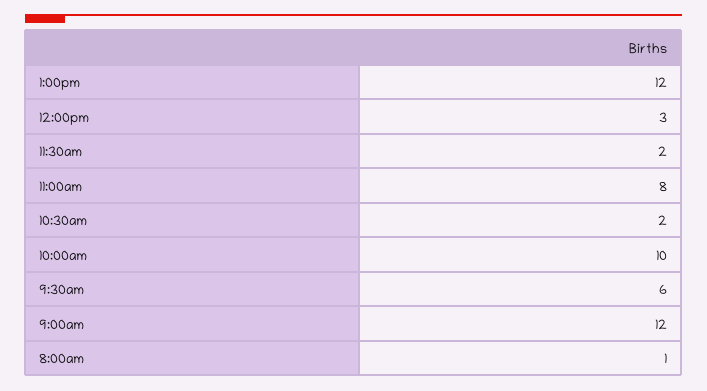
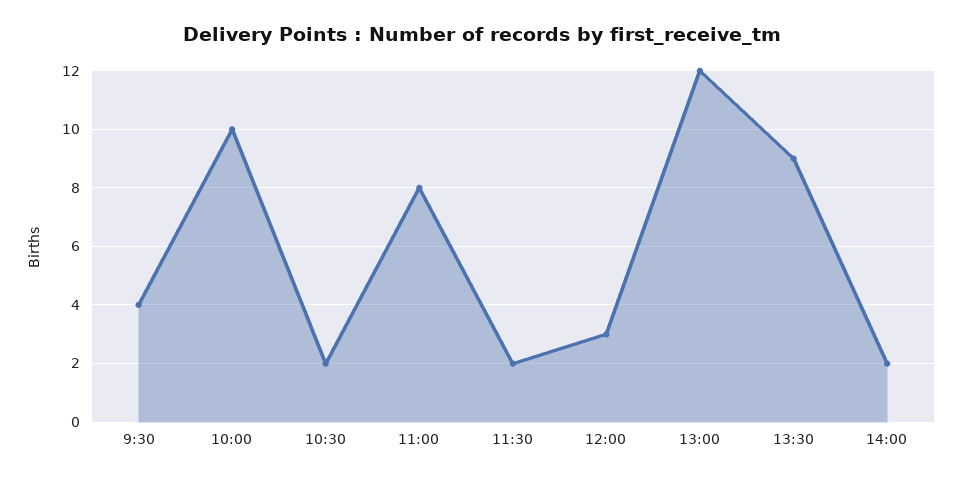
9:30am: 6 -> 4
9:00am: 12 -> none
8:00am: 1 -> none
13:30: none -> 9
14:00: none -> 2

